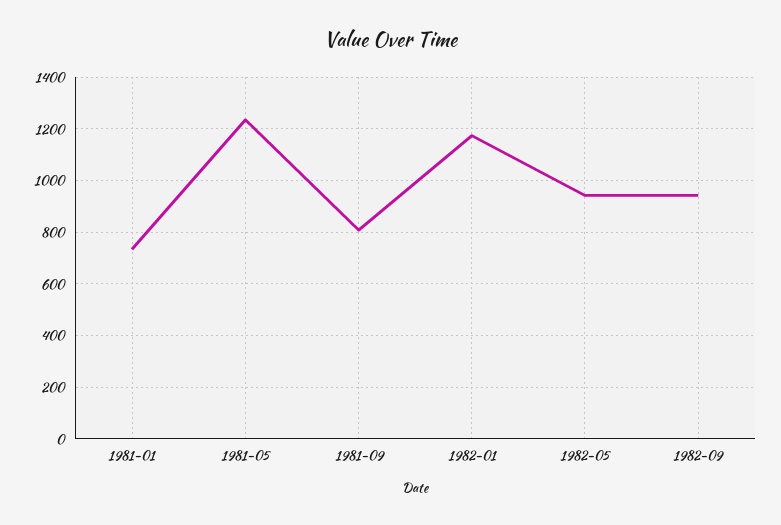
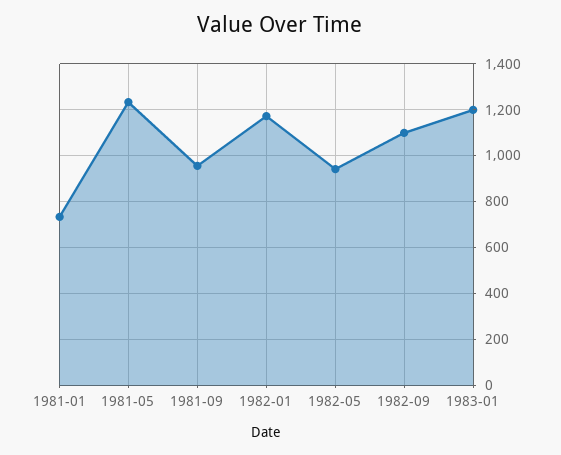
1981-09: 800 -> 950
1982-09: 950 -> 1100
1983-01: none -> 1200

